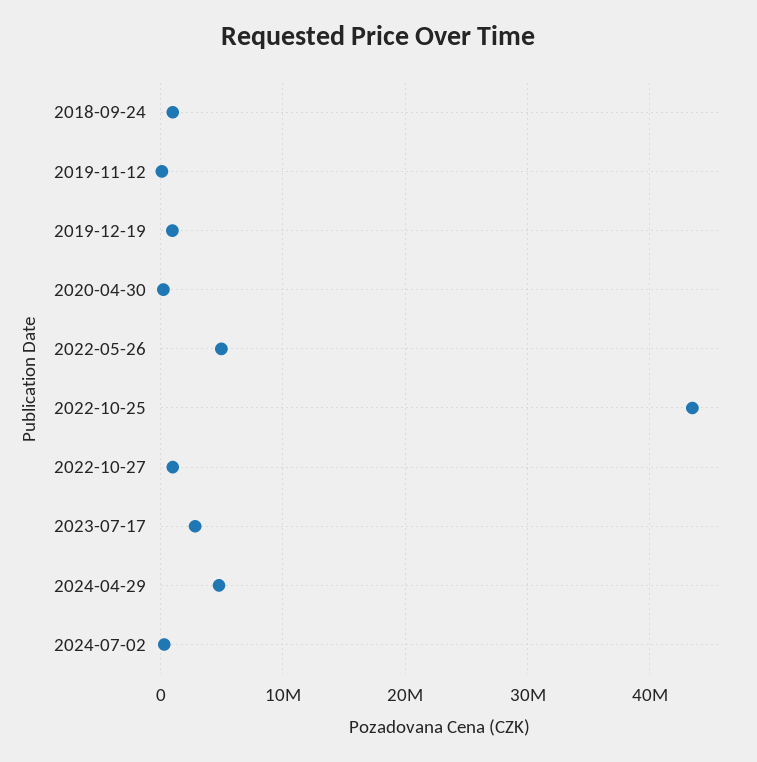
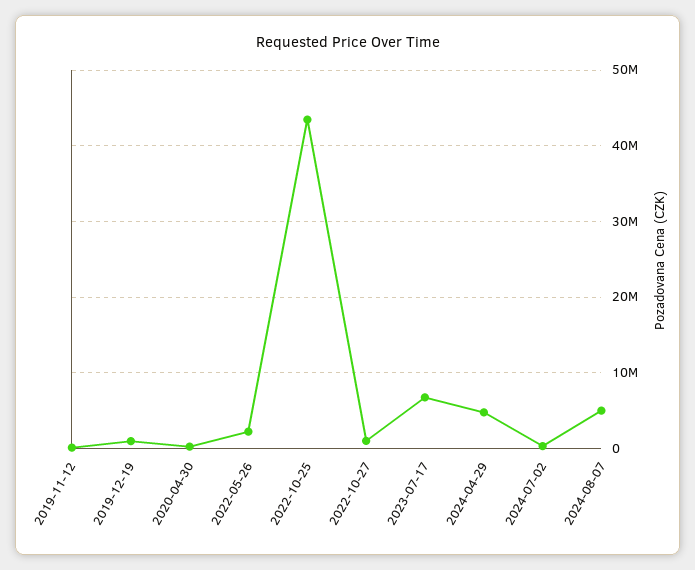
2018-09-24: 1000000 -> none
2022-05-26: 5000000 -> 2000000
2023-07-17: 3000000 -> 7000000
2024-08-07: none -> 5000000

